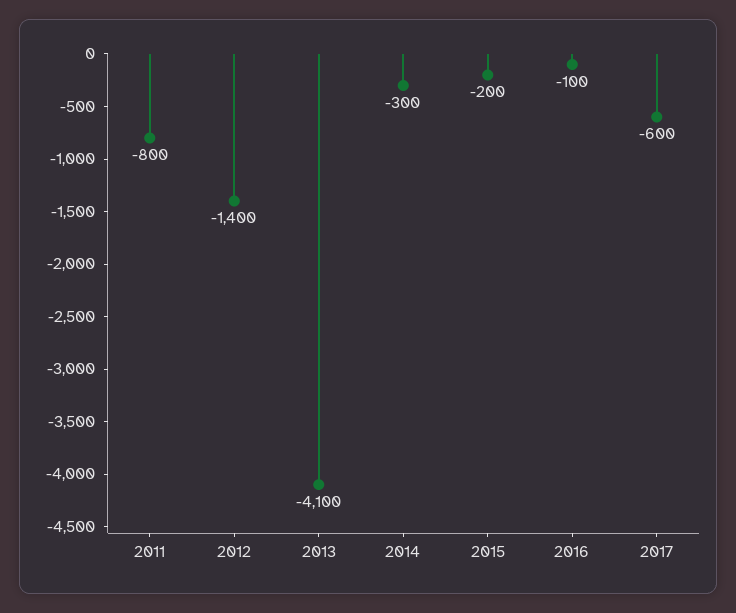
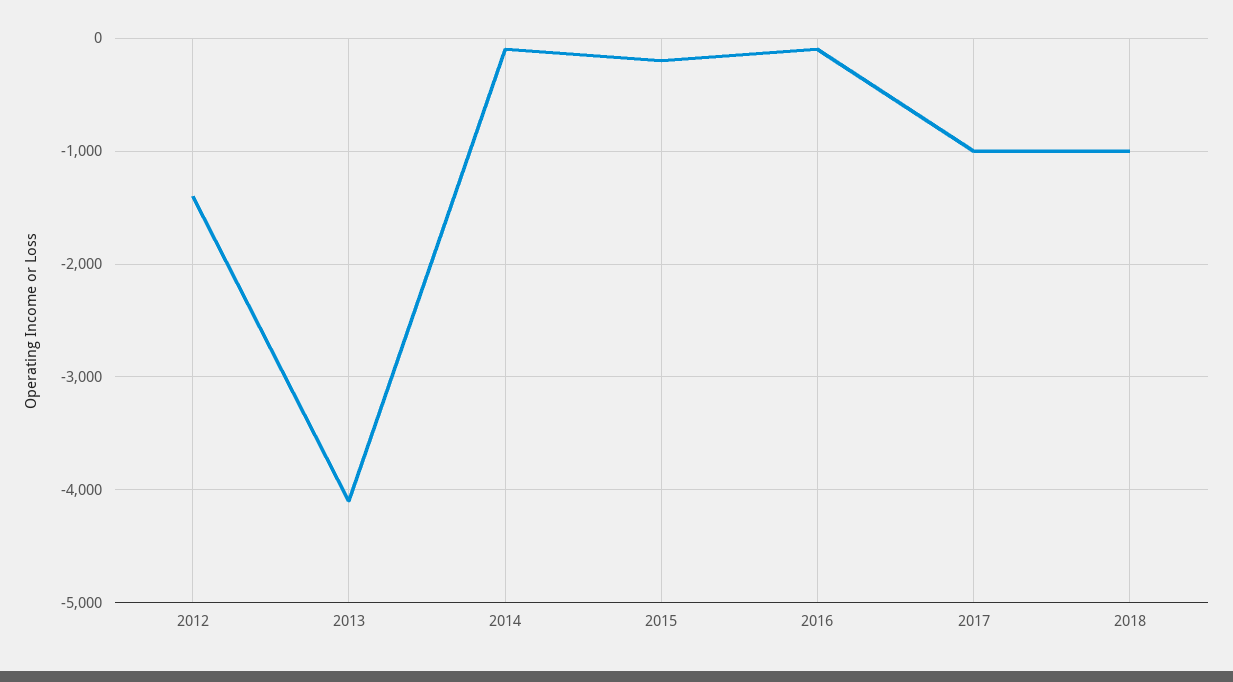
2011: -800 -> none
2014: -300 -> -100
2017: -600 -> -1000
2018: none -> -1000

